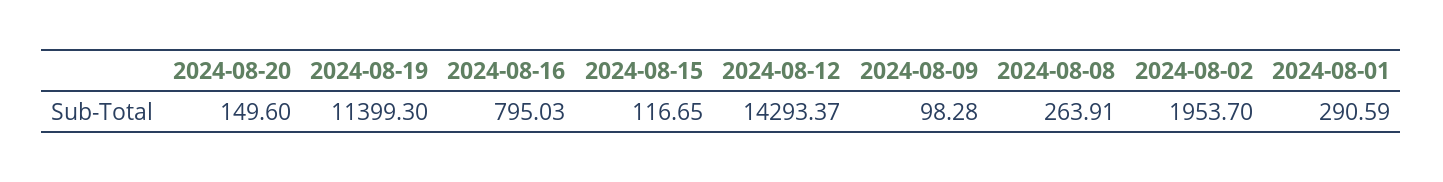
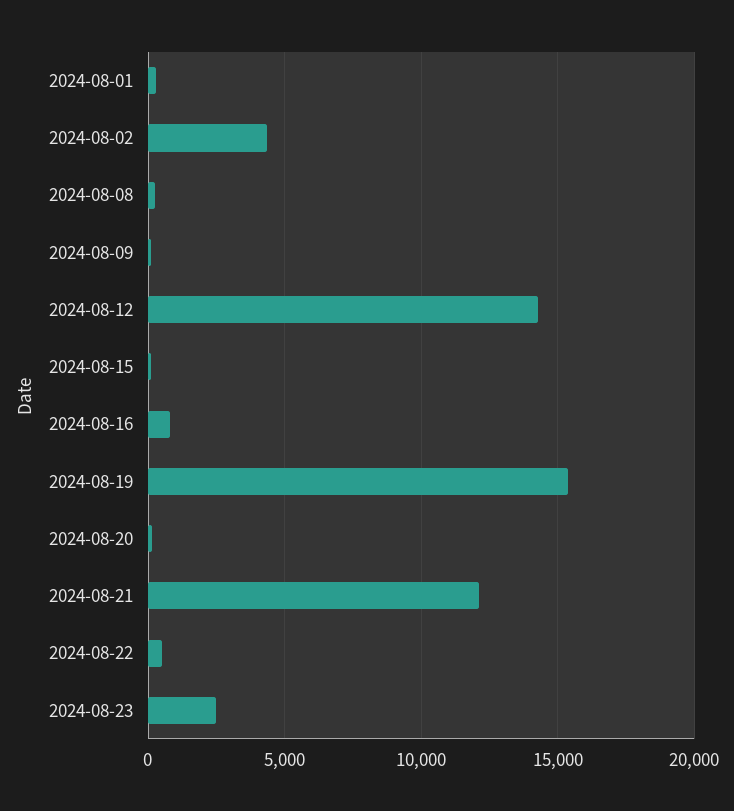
2024-08-19: 11399.3 -> 15500
2024-08-02: 1953.7 -> 4500
2024-08-21: none -> 12000
2024-08-22: none -> 500
2024-08-23: none -> 2500

